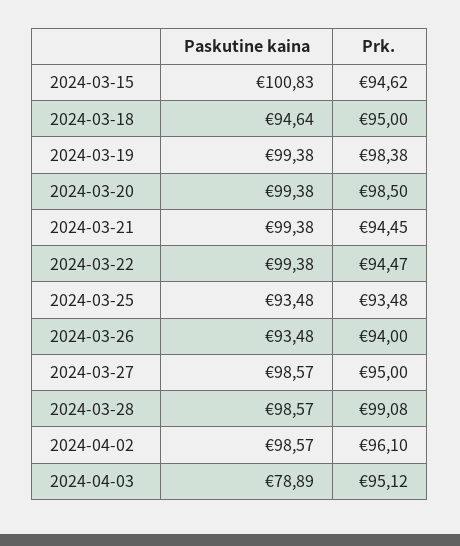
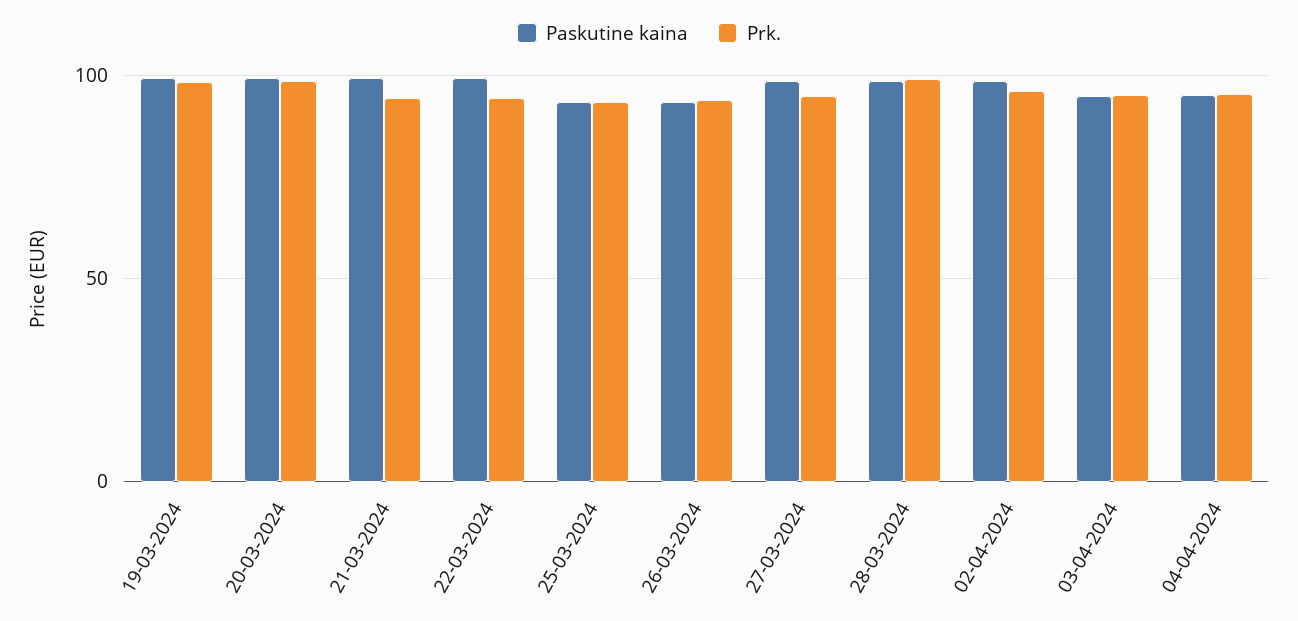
Paskutine kaina, 2024-03-15: 100.83 -> none
Prk., 2024-03-15: 94.62 -> none
Paskutine kaina, 2024-03-18: 94.64 -> none
Prk., 2024-03-18: 95 -> none
Paskutine kaina, 2024-04-03: 78.89 -> 95
Paskutine kaina, 04-04-2024: none -> 95
Prk., 04-04-2024: none -> 95

